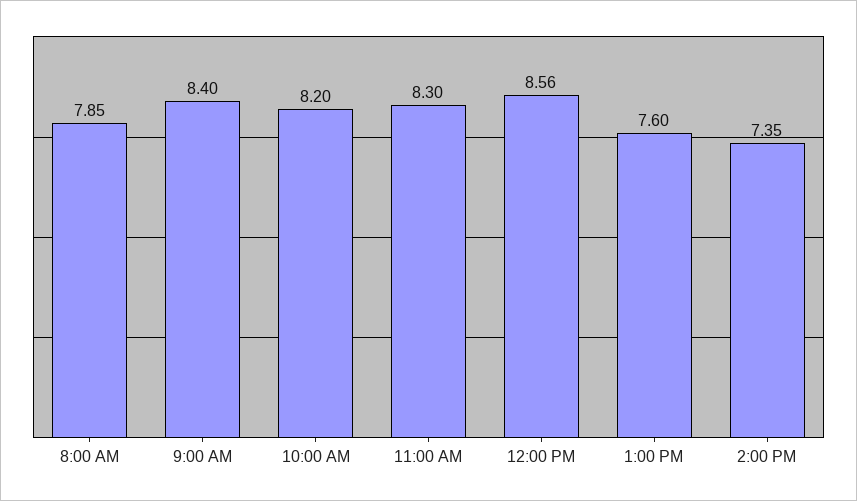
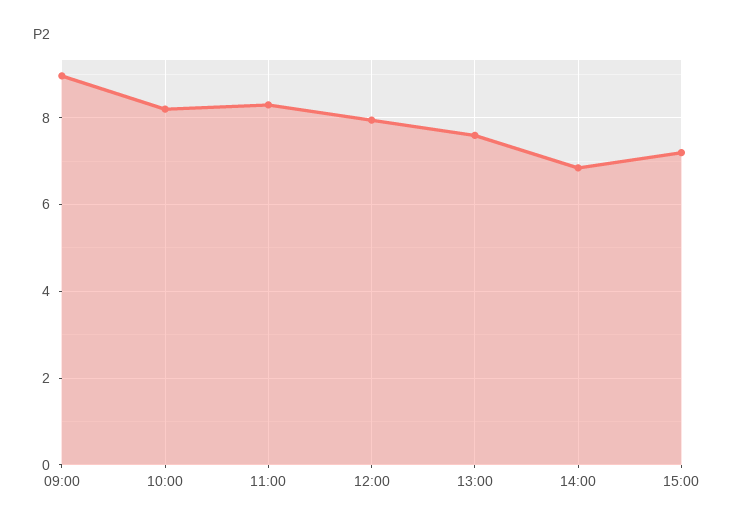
8:00 AM: 7.85 -> none
9:00 AM: 8.4 -> 9
12:00 PM: 8.56 -> 8
2:00 PM: 7.35 -> 6.8
15:00: none -> 7.2

